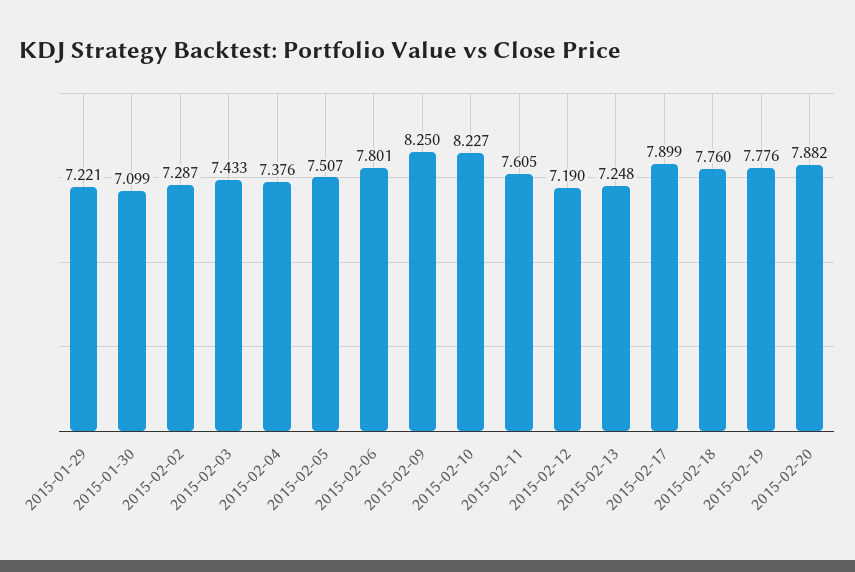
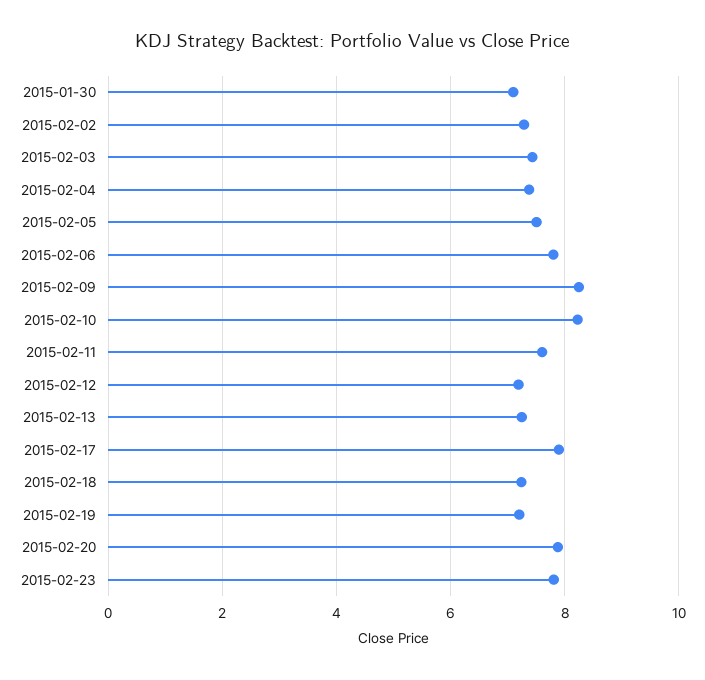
2015-01-29: 7.221 -> none
2015-02-18: 7.76 -> 7.2
2015-02-19: 7.776 -> 7.2
2015-02-23: none -> 7.8

